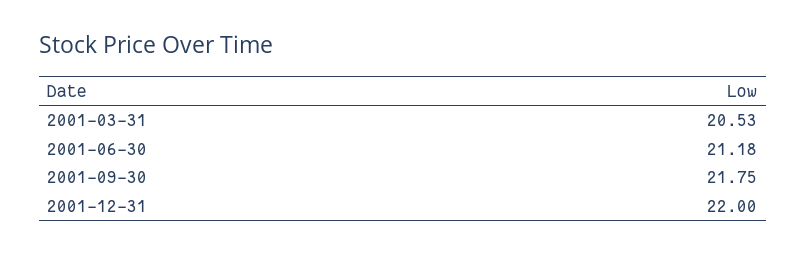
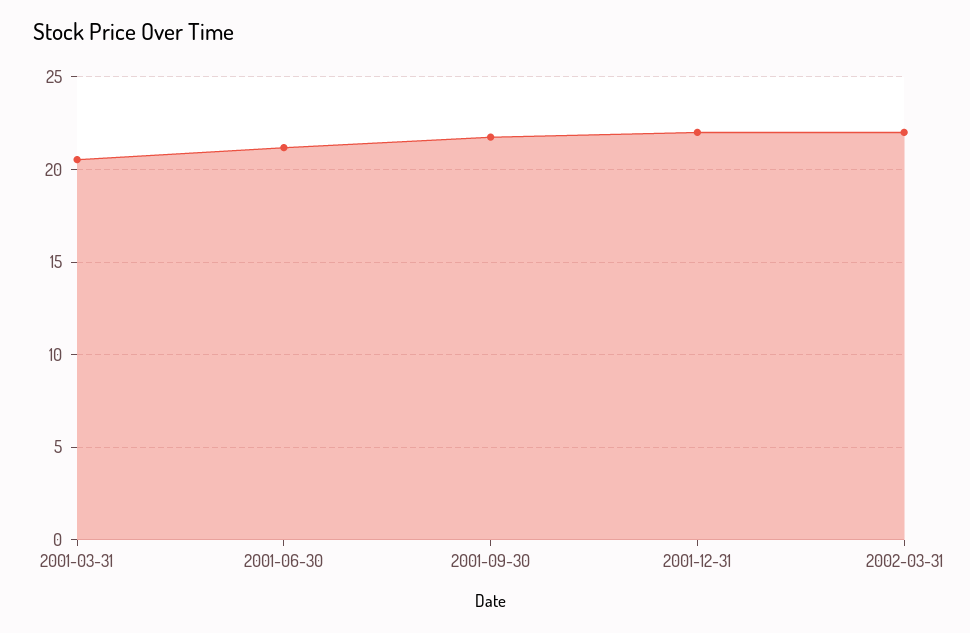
2002-03-31: none -> 22

